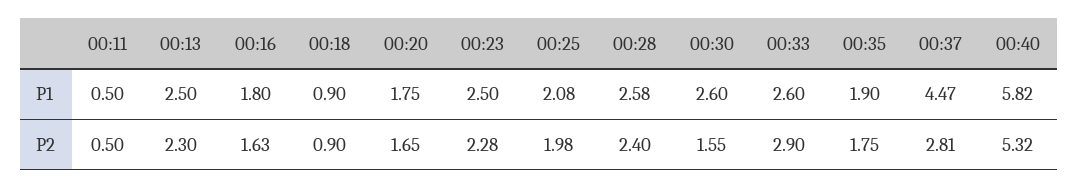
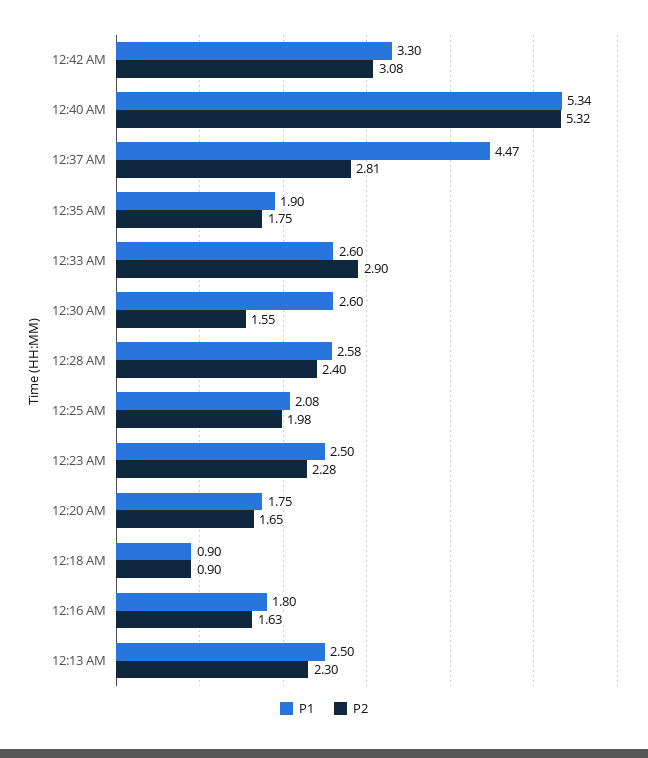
P1, 00:11: 0.5 -> none
P1, 00:40: 5.82 -> 5.34
P2, 00:11: 0.5 -> none
P1, 12:42 AM: none -> 3.3
P2, 12:42 AM: none -> 3.08

